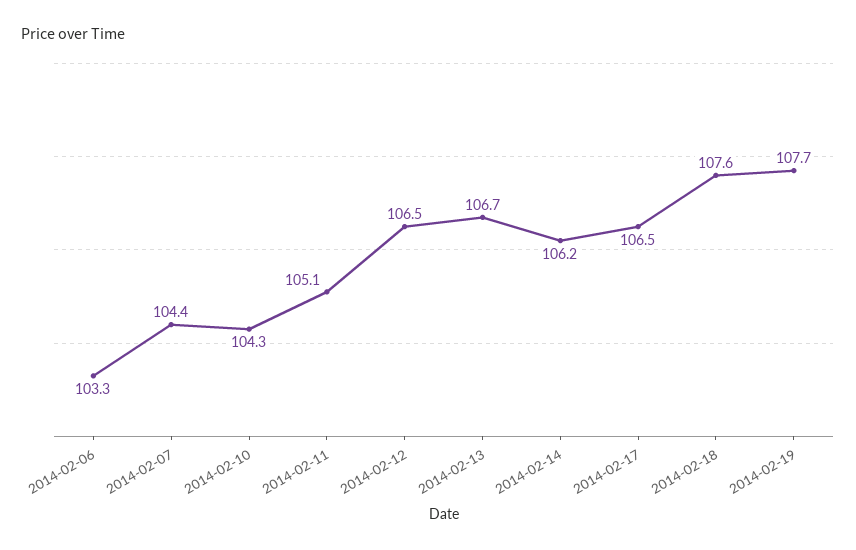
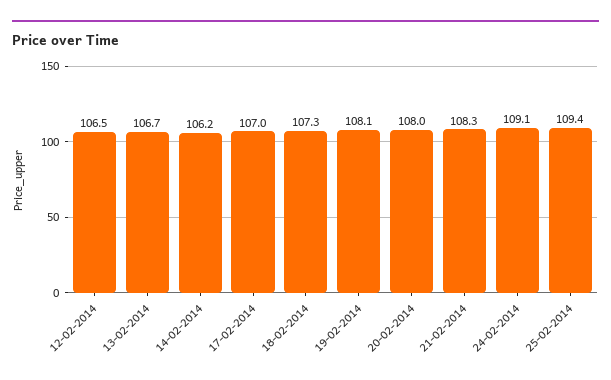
2014-02-06: 103.3 -> none
2014-02-07: 104.4 -> none
2014-02-10: 104.3 -> none
2014-02-11: 105.1 -> none
2014-02-17: 106.5 -> 107
2014-02-18: 107.6 -> 107.3
2014-02-19: 107.7 -> 108.1
20-02-2014: none -> 108
21-02-2014: none -> 108.3
24-02-2014: none -> 109.1
25-02-2014: none -> 109.4

